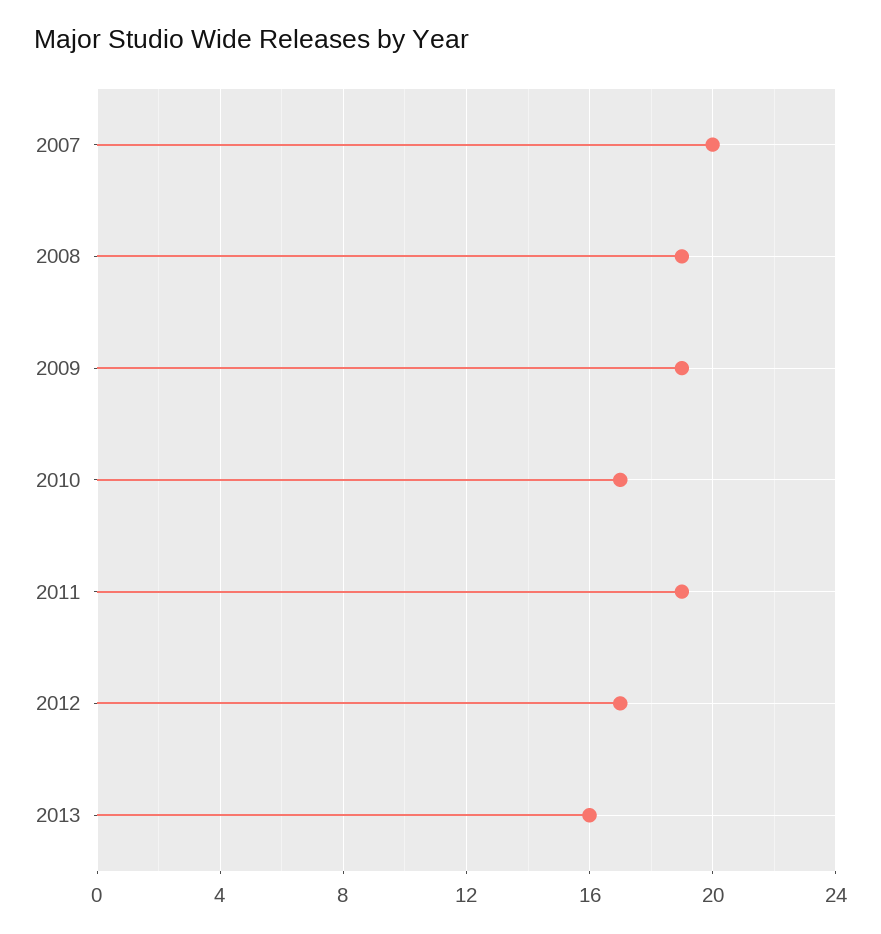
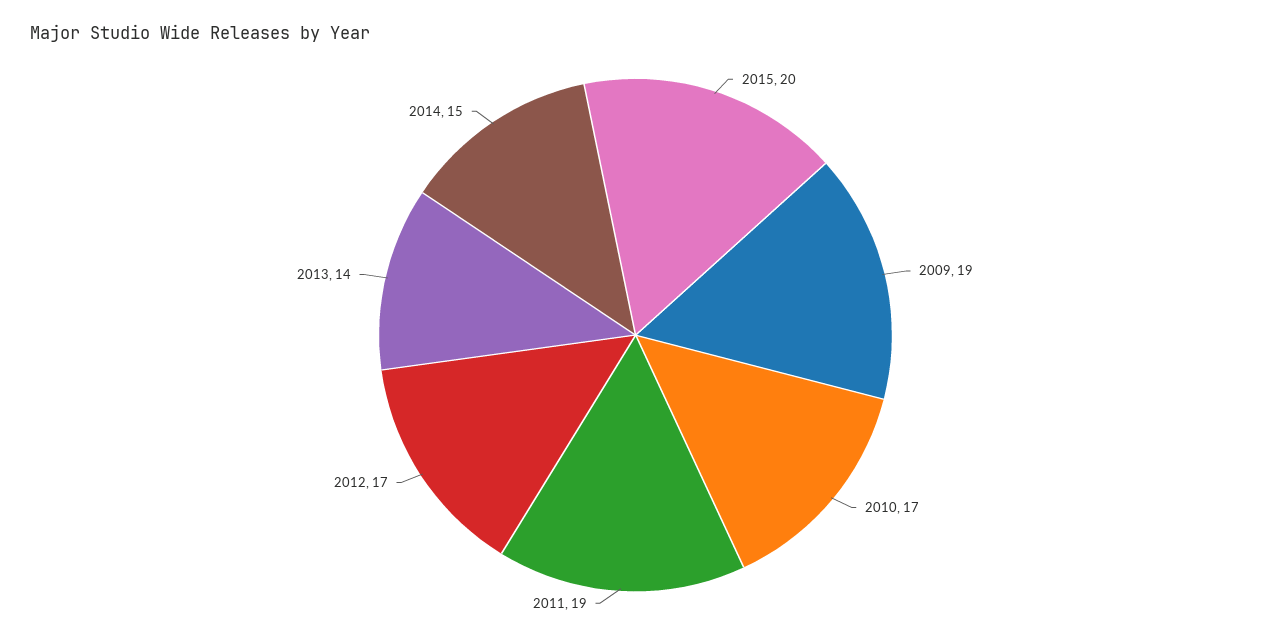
2007: 20 -> none
2008: 19 -> none
2013: 16 -> 14
2015: none -> 20
2014: none -> 15

